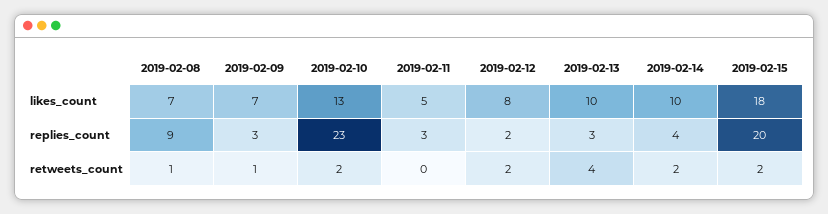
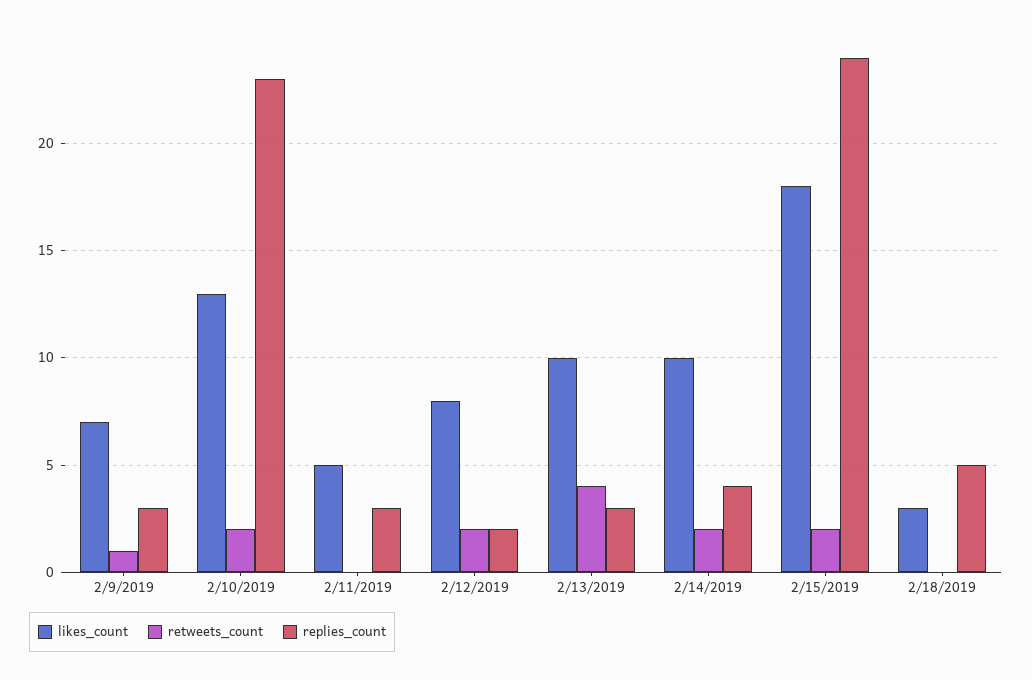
likes_count, 2019-02-08: 7 -> none
replies_count, 2019-02-08: 9 -> none
replies_count, 2019-02-15: 20 -> 24
retweets_count, 2019-02-08: 1 -> none
likes_count, 2/18/2019: none -> 3
retweets_count, 2/18/2019: none -> 0
replies_count, 2/18/2019: none -> 5

